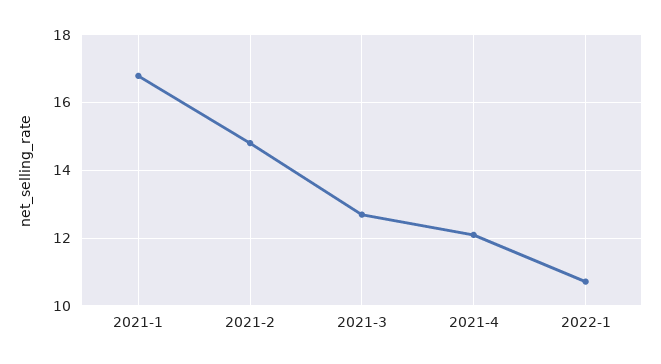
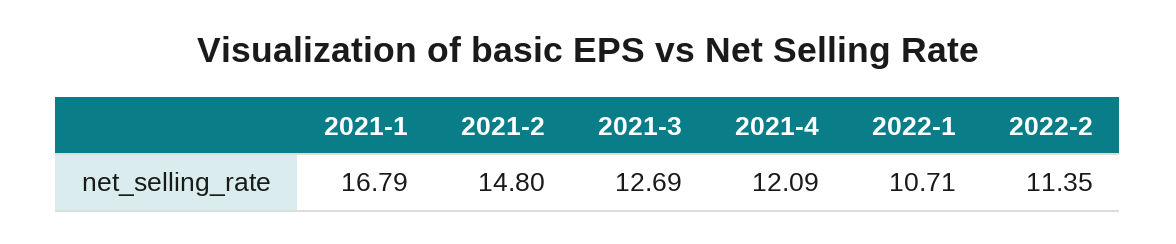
2022-2: none -> 11.35

